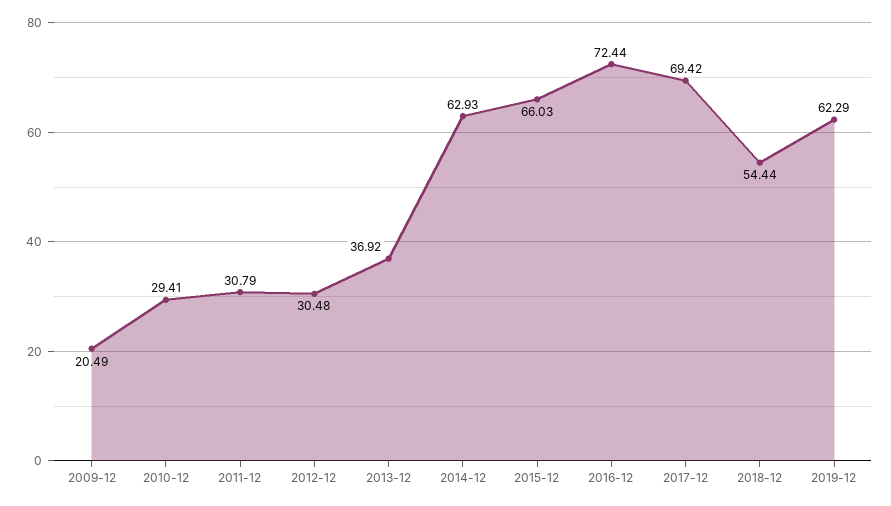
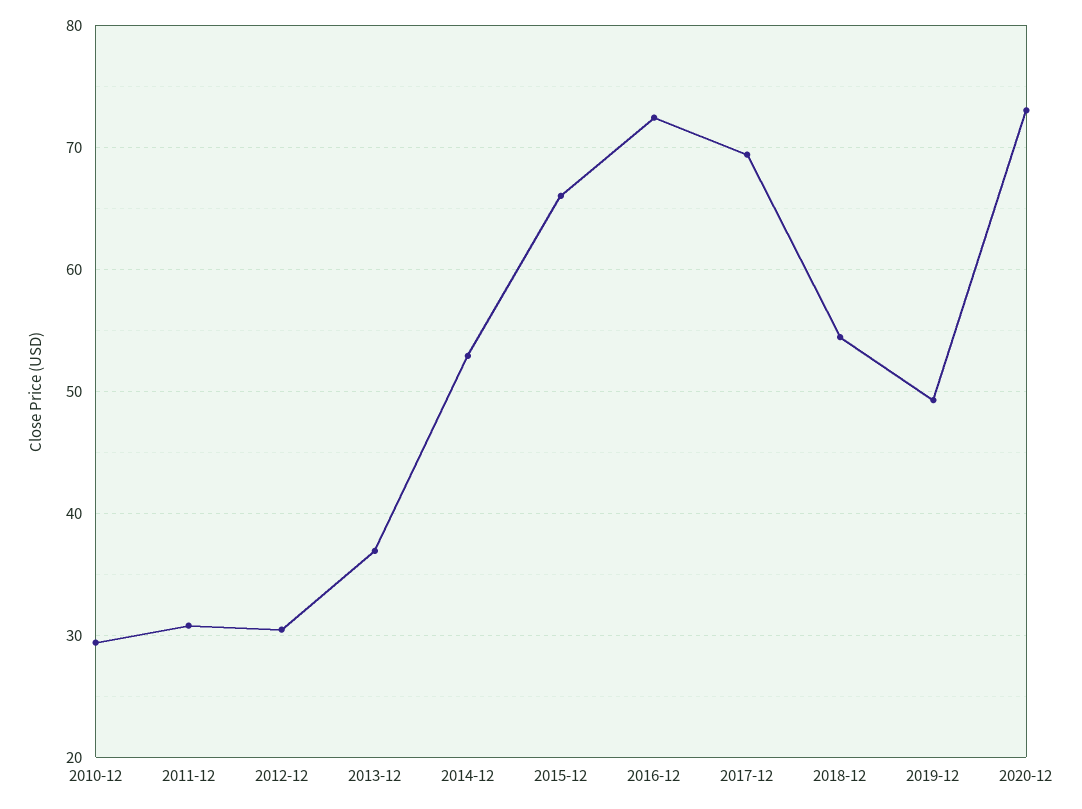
2009-12: 20.49 -> none
2014-12: 62.93 -> 53
2019-12: 62.29 -> 49
2020-12: none -> 73

